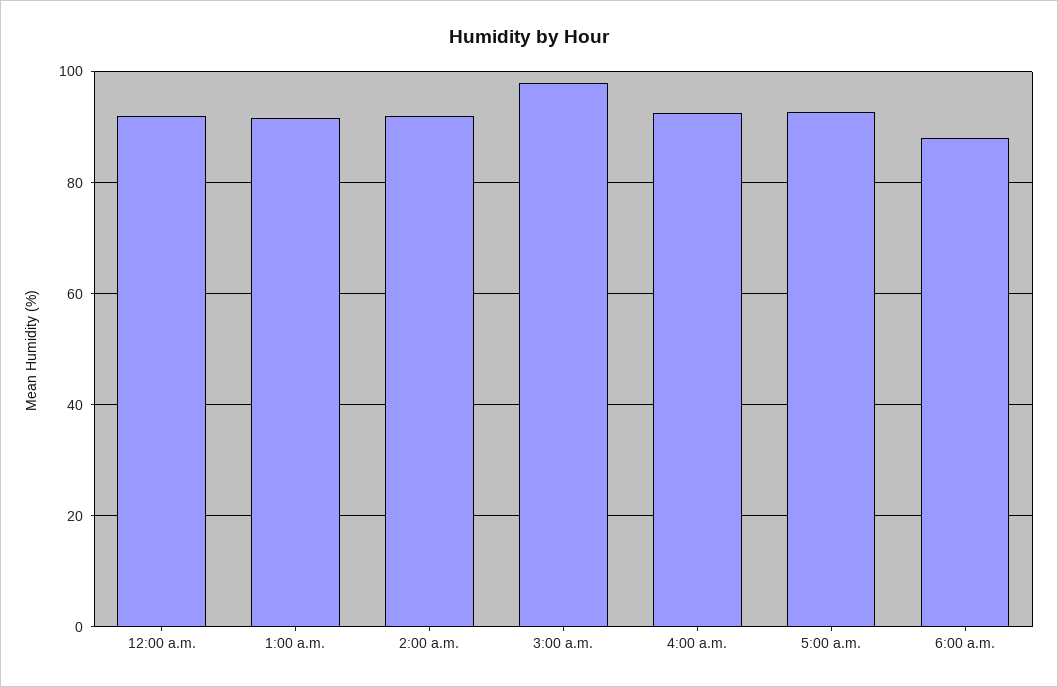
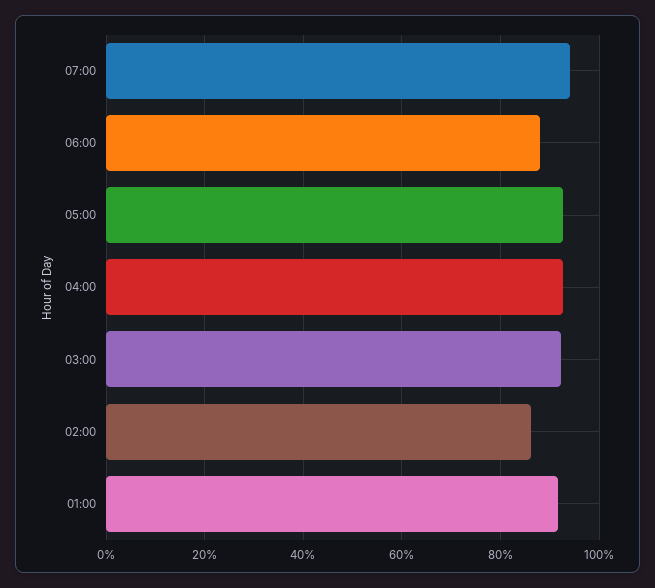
12:00 a.m.: 92 -> none
2:00 a.m.: 92 -> 86
3:00 a.m.: 98 -> 92
07:00: none -> 94

